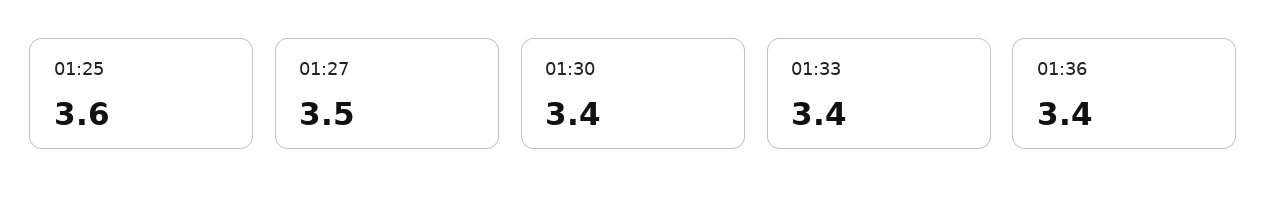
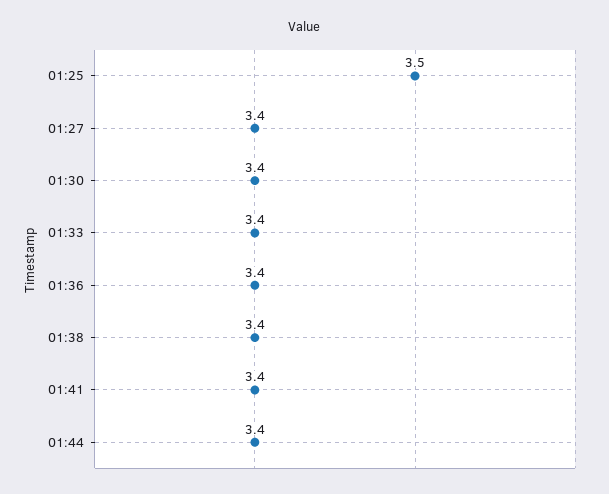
01:25: 3.6 -> 3.5
01:27: 3.5 -> 3.4
01:38: none -> 3.4
01:41: none -> 3.4
01:44: none -> 3.4

